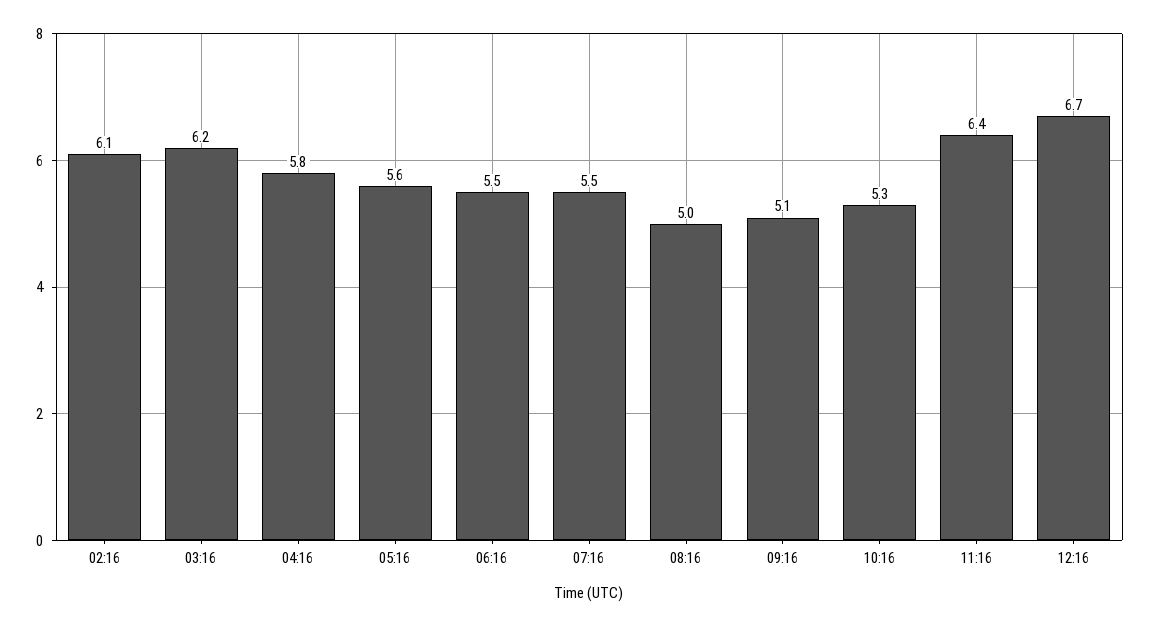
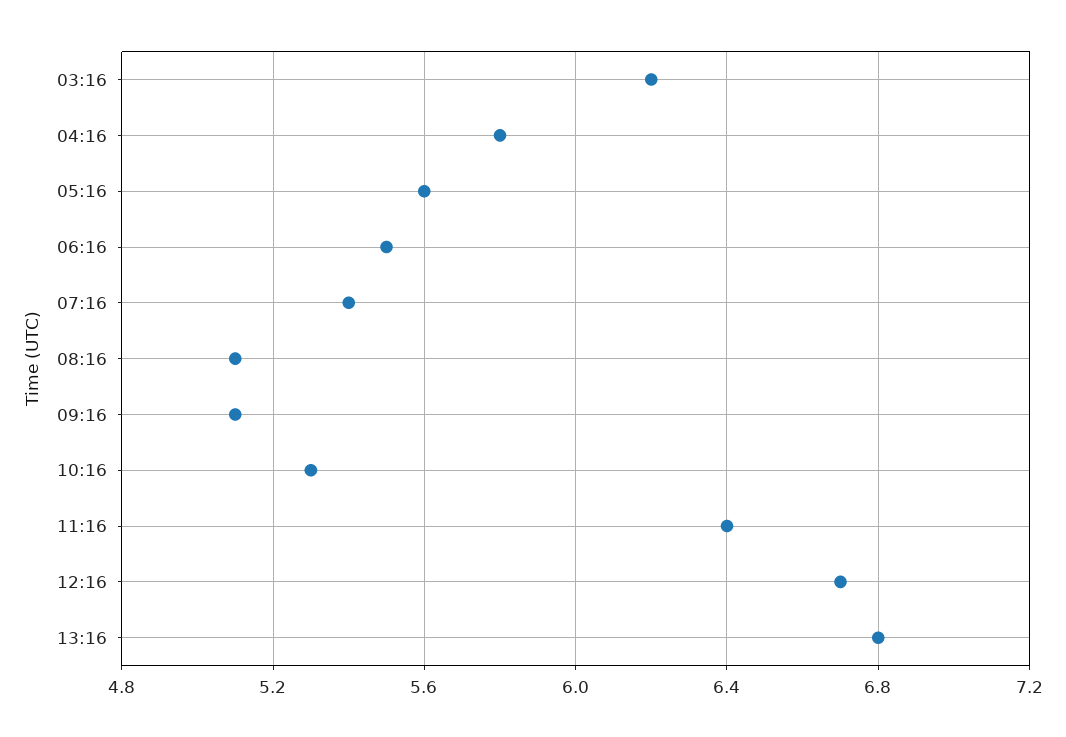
02:16: 6.1 -> none
07:16: 5.5 -> 5.4
08:16: 5 -> 5.1
13:16: none -> 6.8

